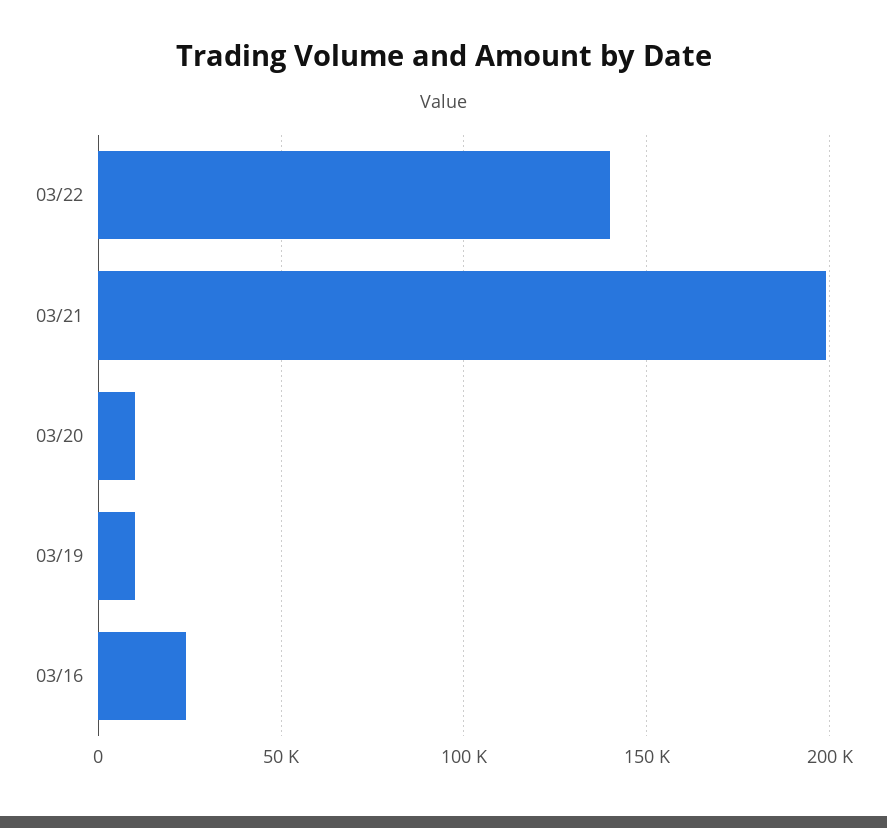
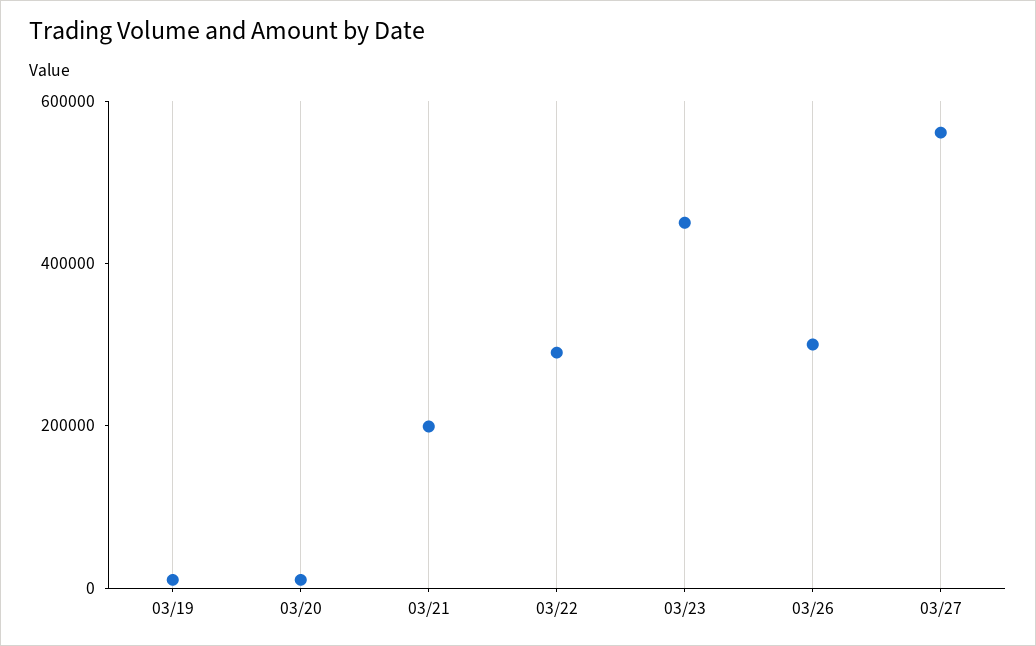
03/22: 140000 -> 300000
03/16: 25000 -> none
03/23: none -> 450000
03/26: none -> 300000
03/27: none -> 550000

